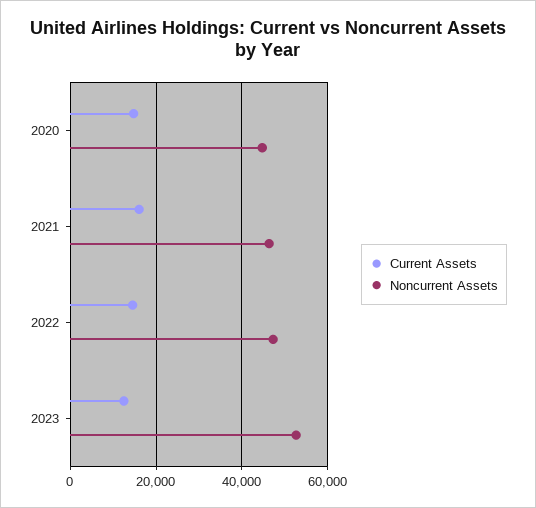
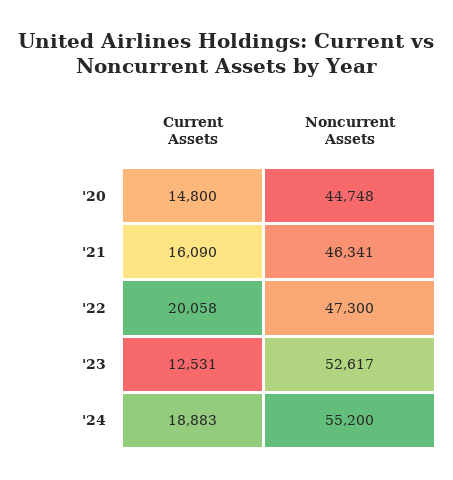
Current Assets, 2022: 14000 -> 20058
Current Assets, '24: none -> 18883
Noncurrent Assets, '24: none -> 55200

